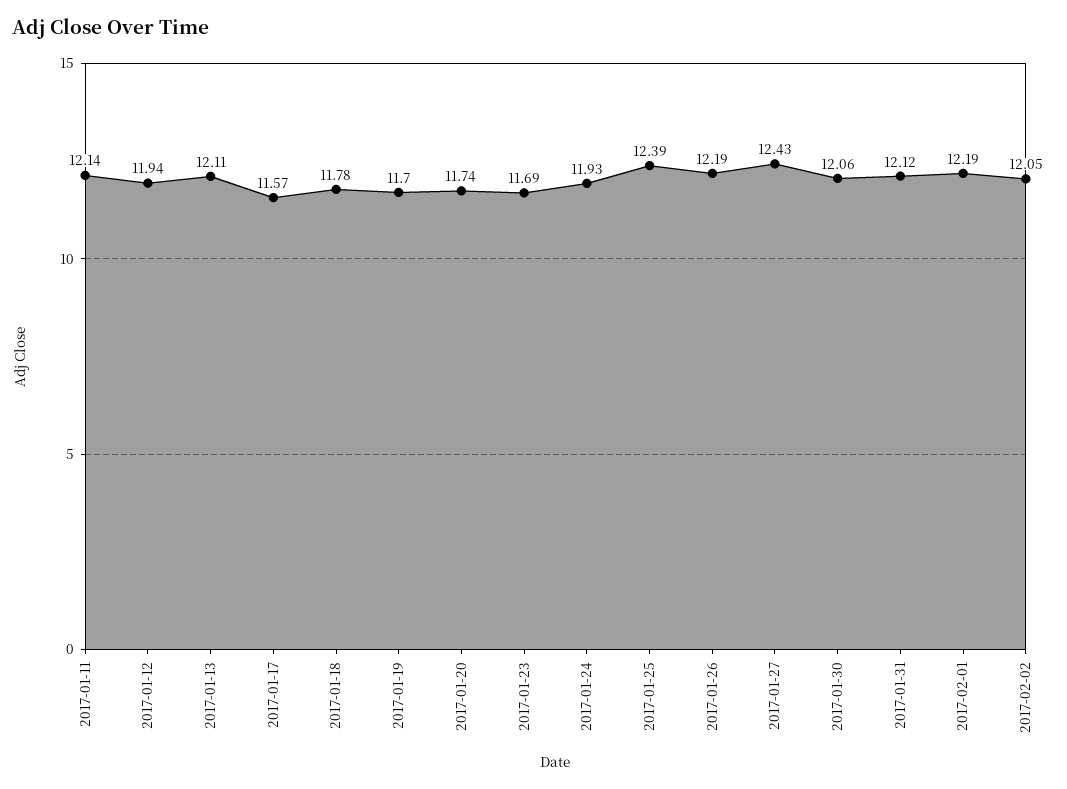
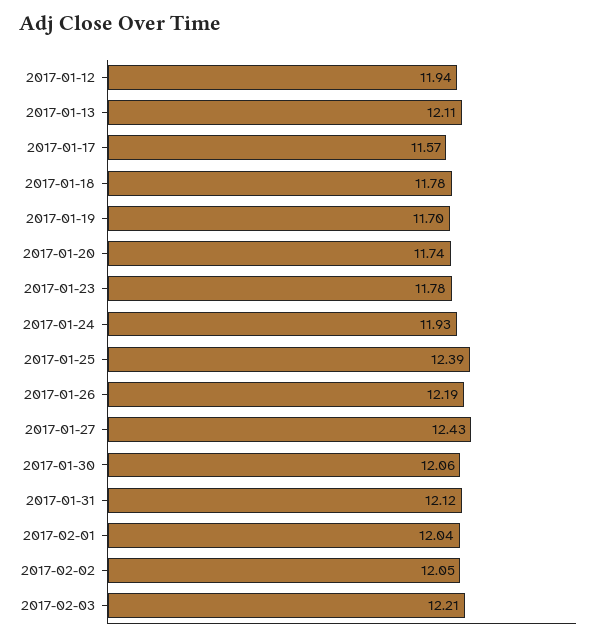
2017-01-11: 12.14 -> none
2017-01-23: 11.69 -> 11.78
2017-02-01: 12.19 -> 12.04
2017-02-03: none -> 12.21

